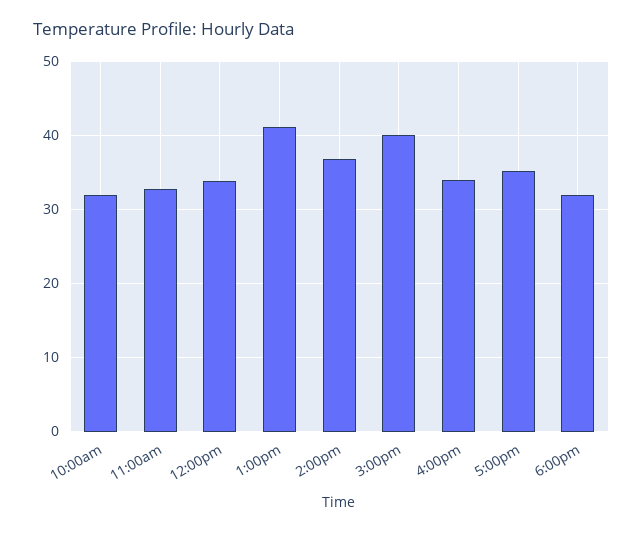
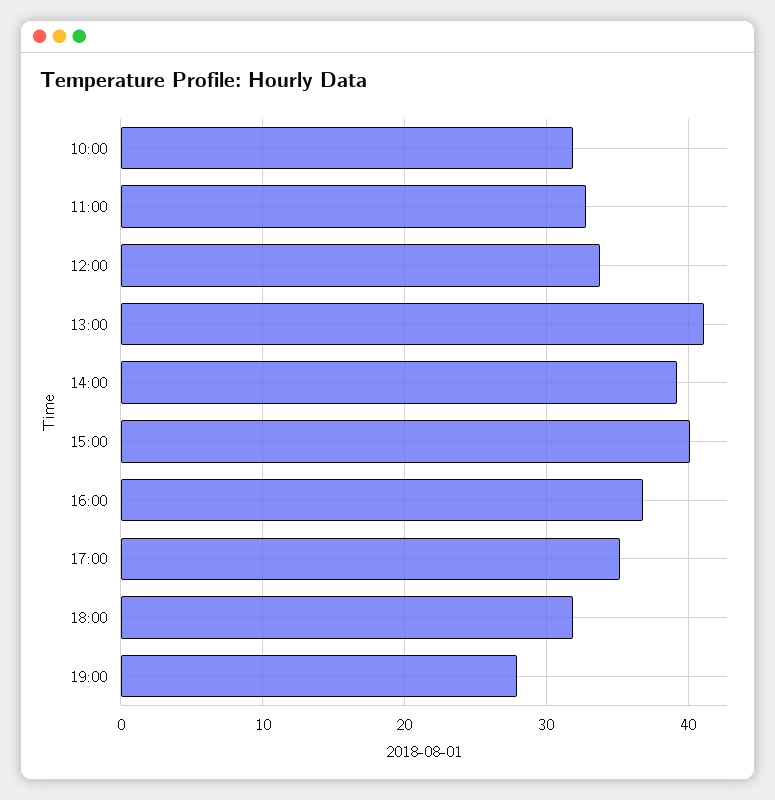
2:00pm: 37 -> 39
4:00pm: 34 -> 37
19:00: none -> 28

